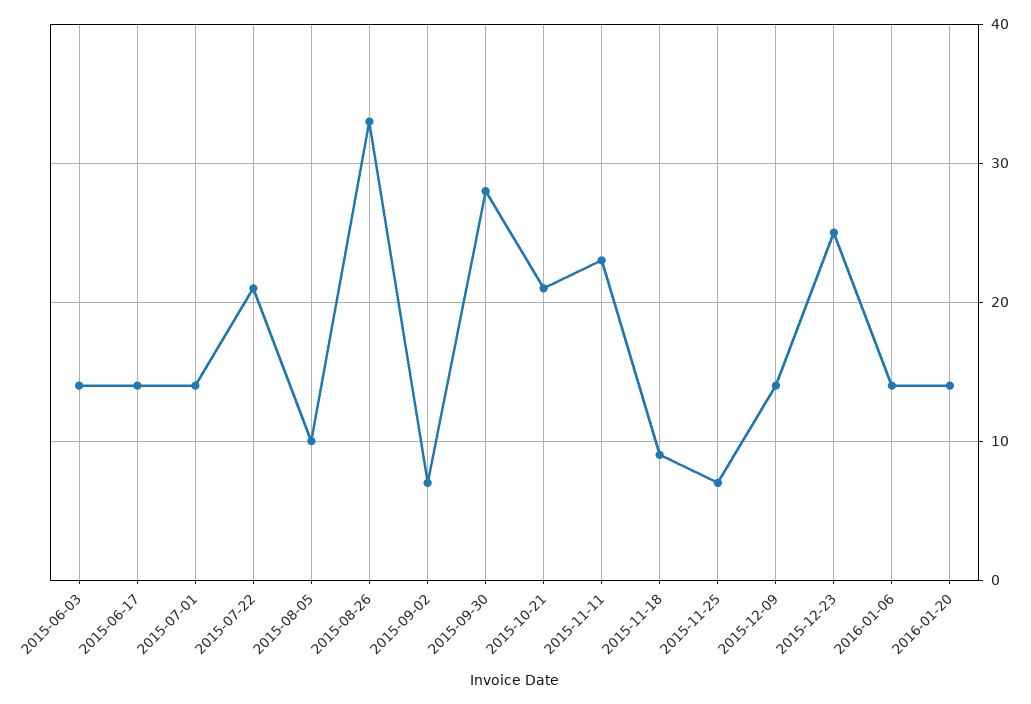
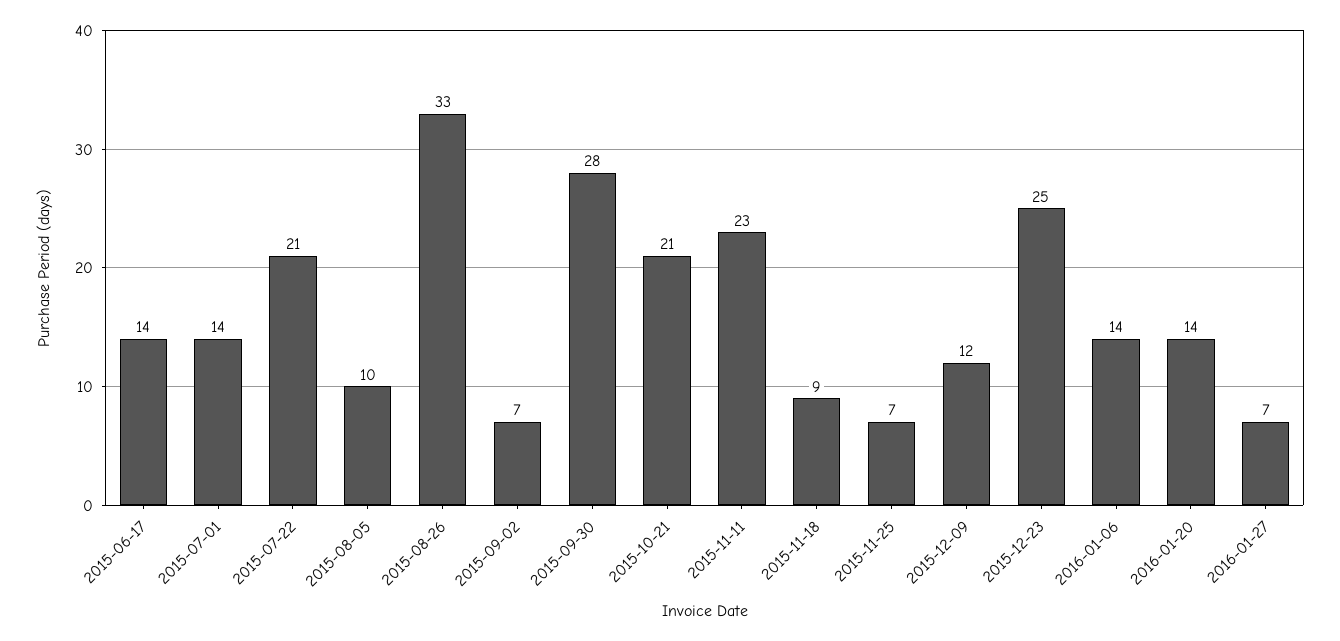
2015-06-03: 14 -> none
2015-12-09: 14 -> 12
2016-01-27: none -> 7

